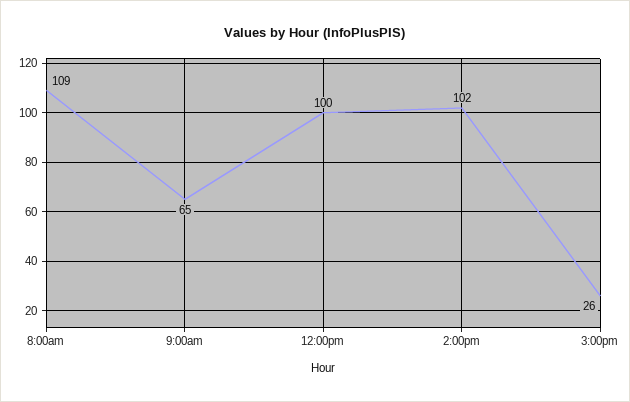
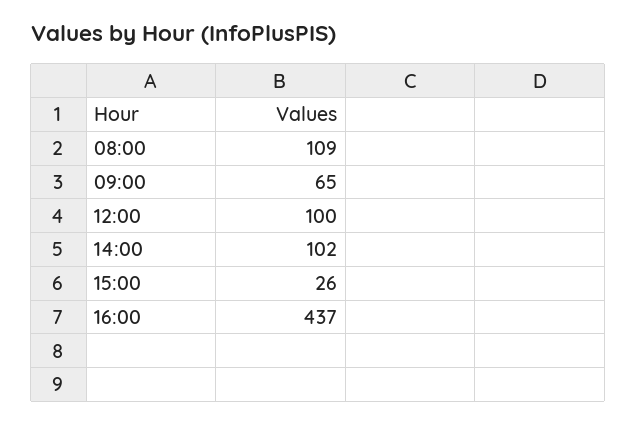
16:00: none -> 437

